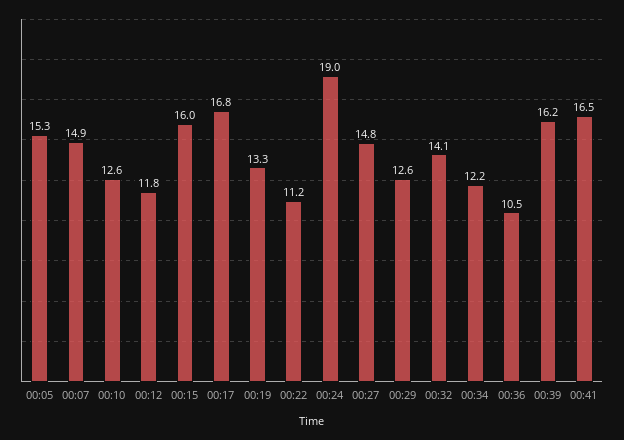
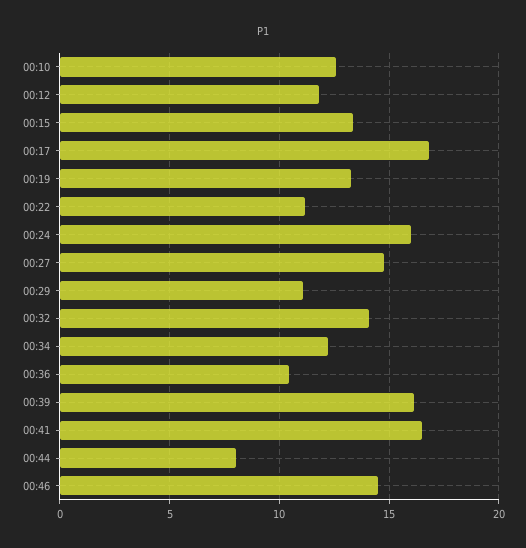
00:05: 15.3 -> none
00:07: 14.9 -> none
00:15: 16 -> 13.5
00:24: 19 -> 16
00:29: 12.6 -> 11
00:44: none -> 8
00:46: none -> 14.5

